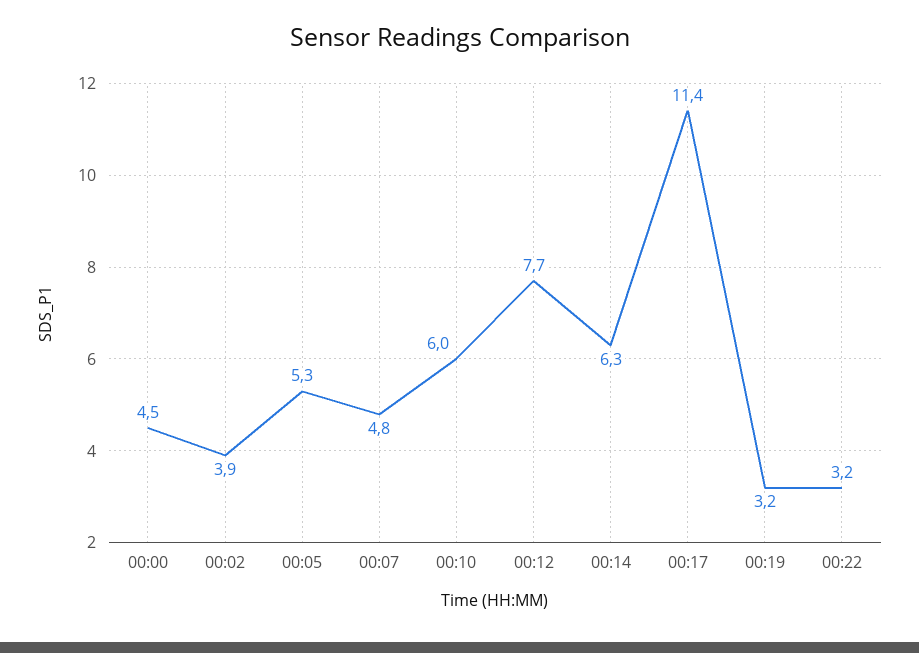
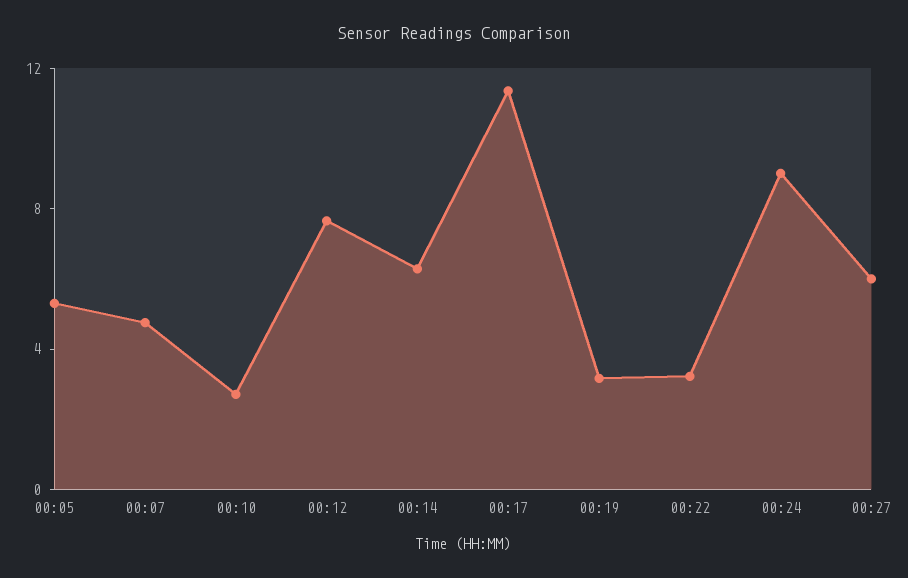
00:00: 4.5 -> none
00:02: 3.9 -> none
00:10: 6 -> 3
00:24: none -> 9
00:27: none -> 6

